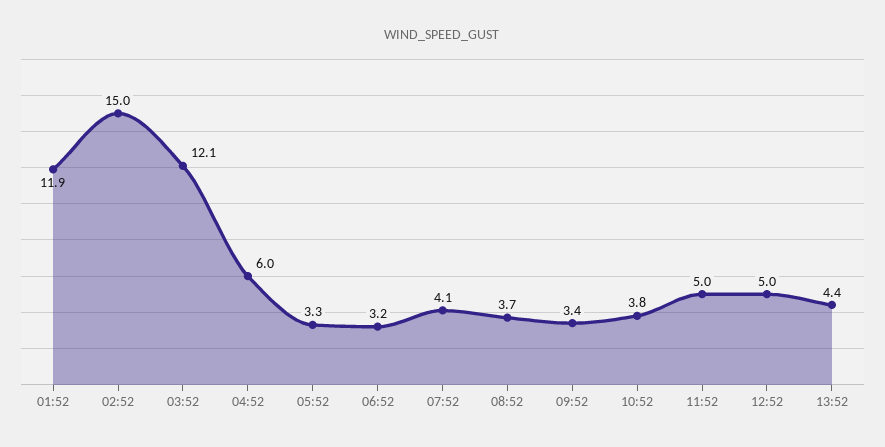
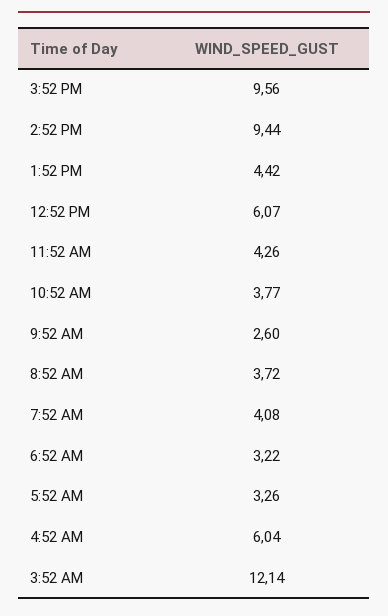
01:52: 11.9 -> none
02:52: 15 -> none
09:52: 3.4 -> 2.6
11:52: 5 -> 4.26
12:52: 5 -> 6.07
3:52 PM: none -> 9.56
2:52 PM: none -> 9.44

